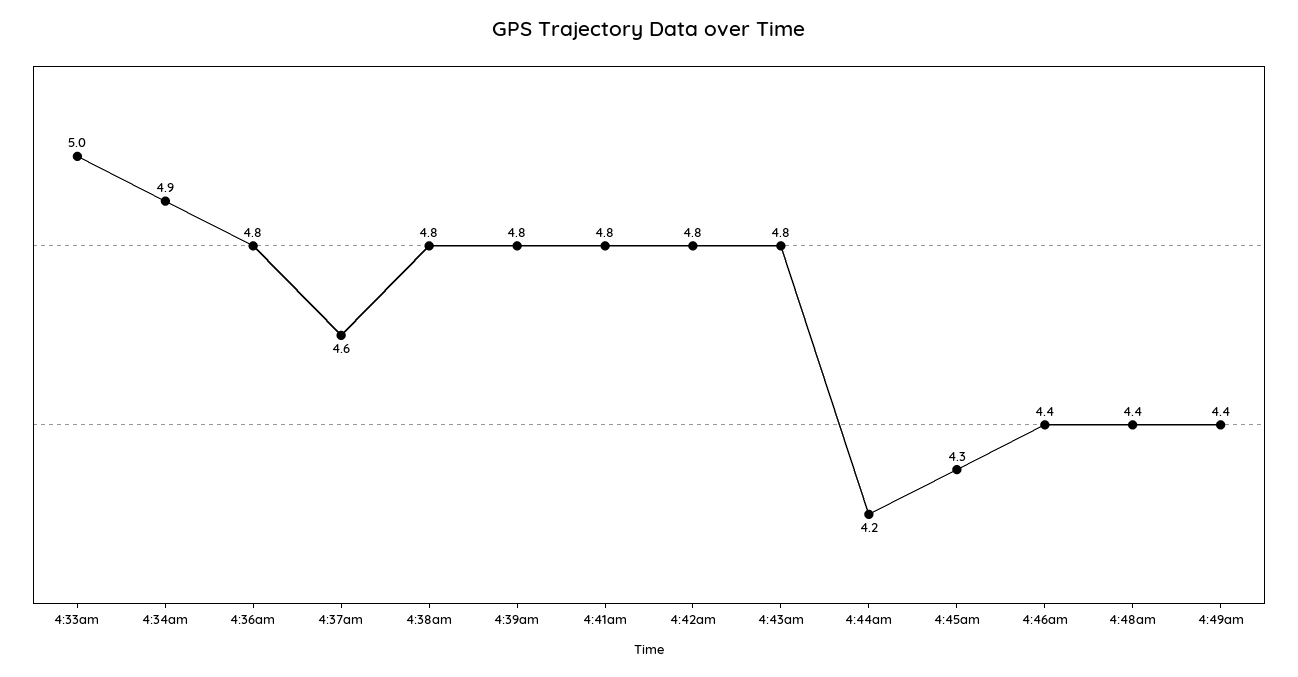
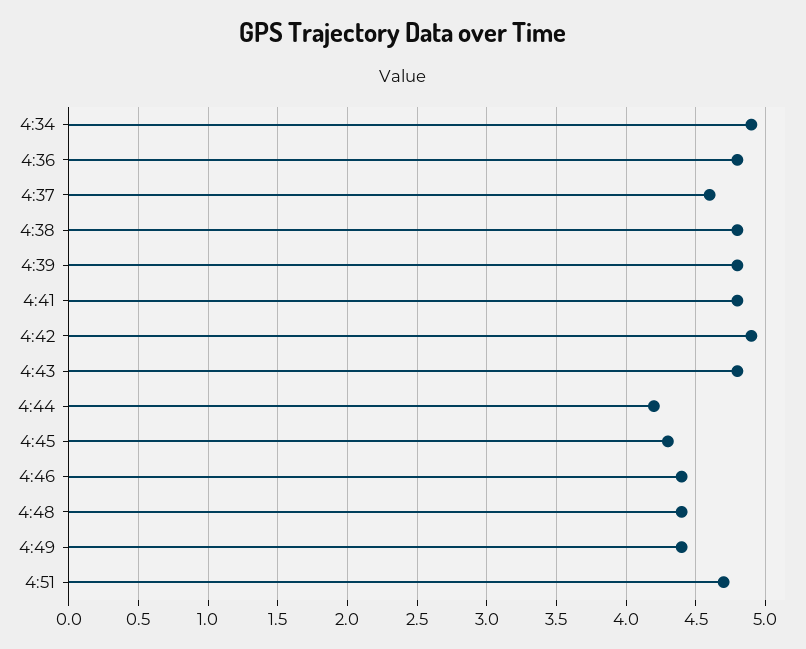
4:33am: 5 -> none
4:42am: 4.8 -> 4.9
4:51: none -> 4.7

